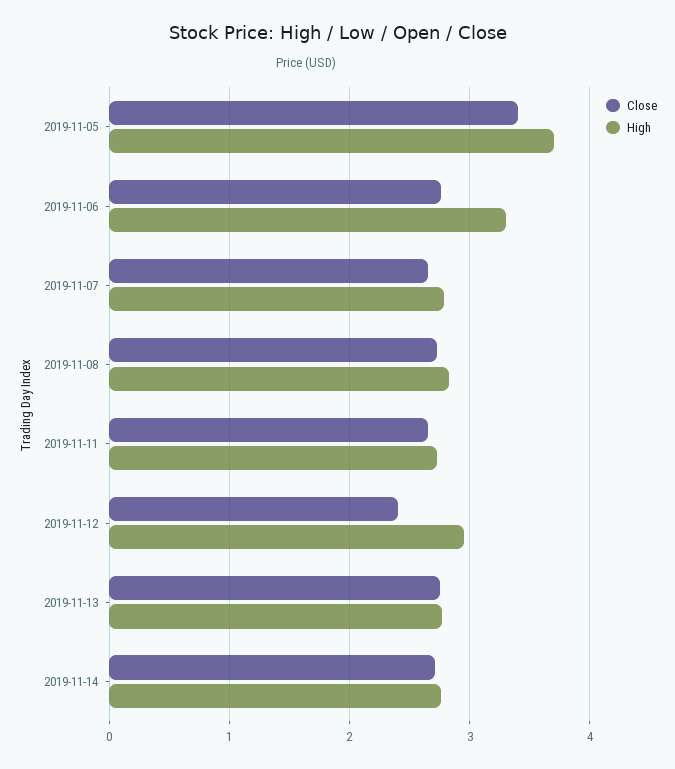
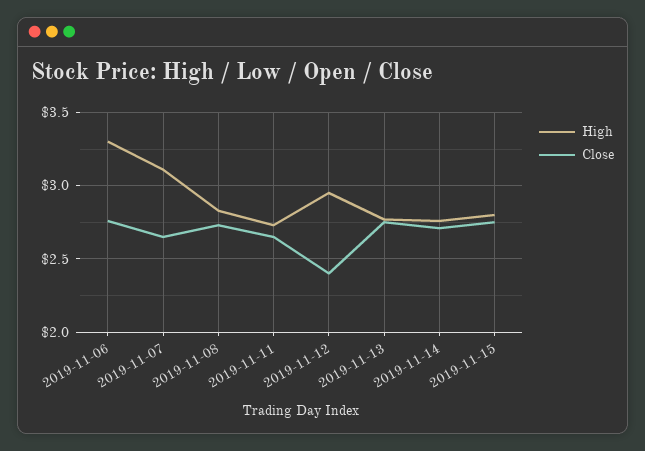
Close, 2019-11-05: 3.4 -> none
High, 2019-11-05: 3.7 -> none
High, 2019-11-07: 2.8 -> 3.1
High, 2019-11-15: none -> 2.8
Close, 2019-11-15: none -> 2.75

